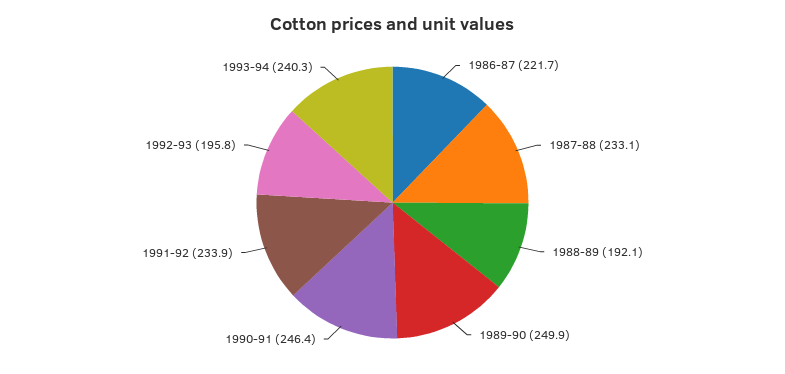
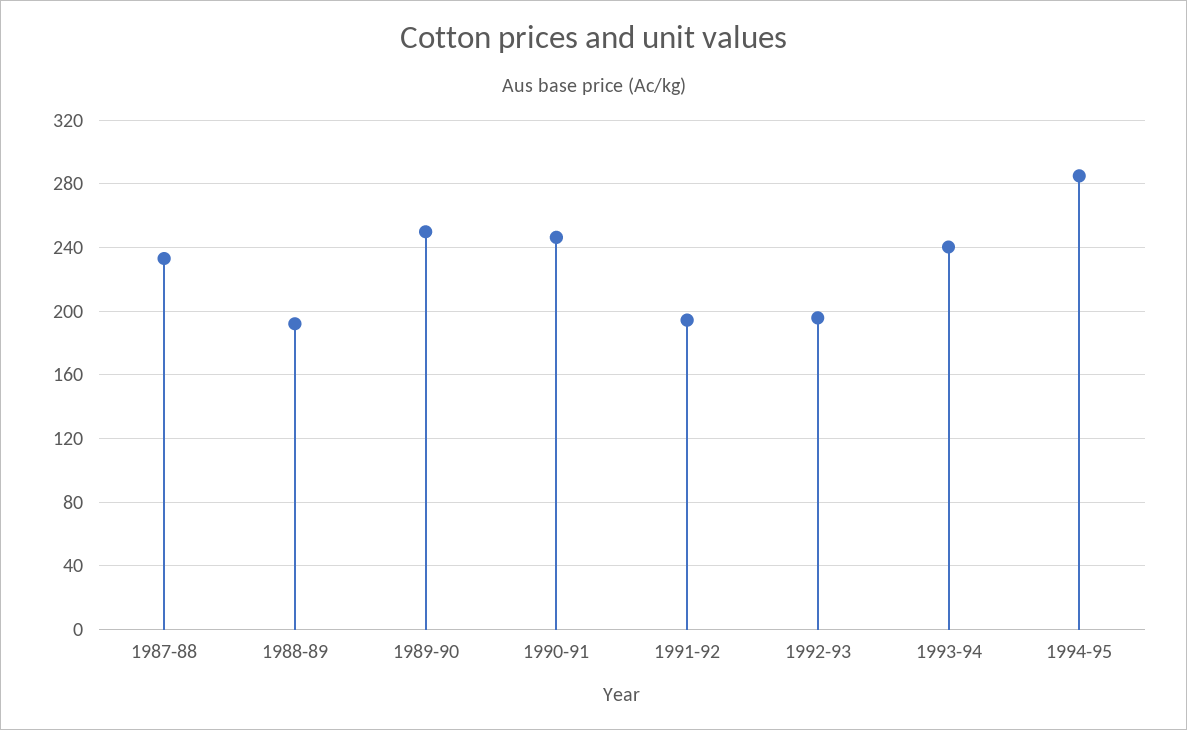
1986-87: 221.7 -> none
1991-92: 233.9 -> 195
1994-95: none -> 285

